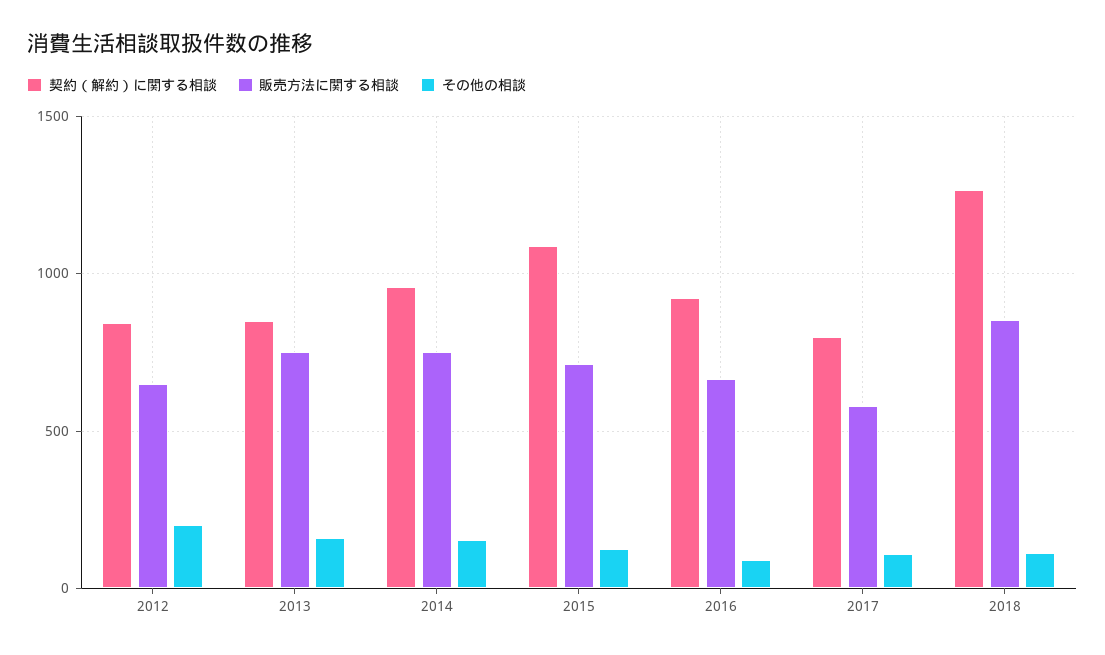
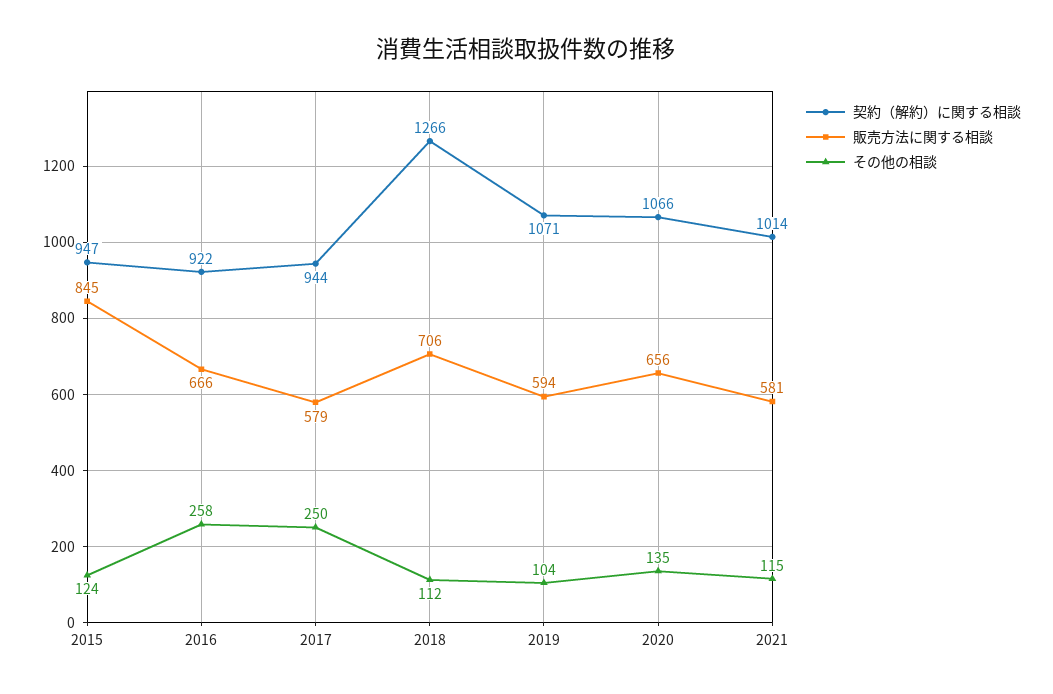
契約（解約）に関する相談, 2012: 850 -> none
販売方法に関する相談, 2012: 650 -> none
その他の相談, 2012: 200 -> none
契約（解約）に関する相談, 2013: 850 -> none
販売方法に関する相談, 2013: 750 -> none
その他の相談, 2013: 150 -> none
契約（解約）に関する相談, 2014: 950 -> none
販売方法に関する相談, 2014: 750 -> none
その他の相談, 2014: 150 -> none
契約（解約）に関する相談, 2015: 1100 -> 947
販売方法に関する相談, 2015: 700 -> 845
その他の相談, 2016: 100 -> 258
契約（解約）に関する相談, 2017: 800 -> 944
その他の相談, 2017: 100 -> 250
販売方法に関する相談, 2018: 850 -> 706
契約（解約）に関する相談, 2019: none -> 1071
販売方法に関する相談, 2019: none -> 594
その他の相談, 2019: none -> 104
契約（解約）に関する相談, 2020: none -> 1066
販売方法に関する相談, 2020: none -> 656
その他の相談, 2020: none -> 135
契約（解約）に関する相談, 2021: none -> 1014
販売方法に関する相談, 2021: none -> 581
その他の相談, 2021: none -> 115

